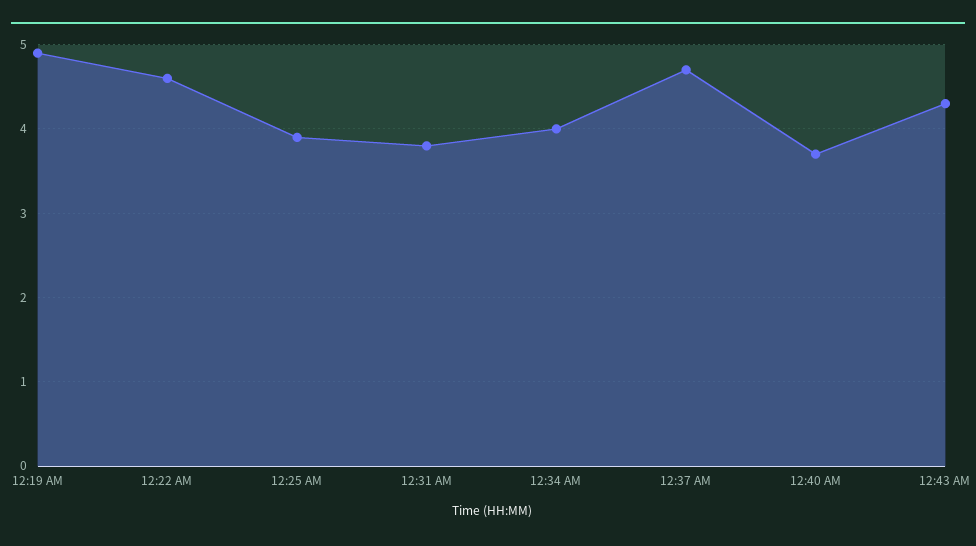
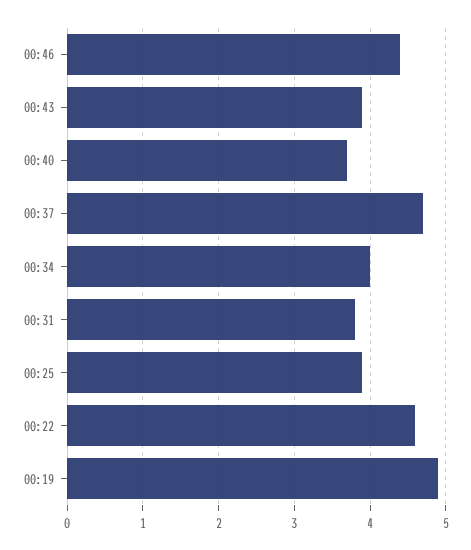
12:43 AM: 4.3 -> 3.9
00:46: none -> 4.4

